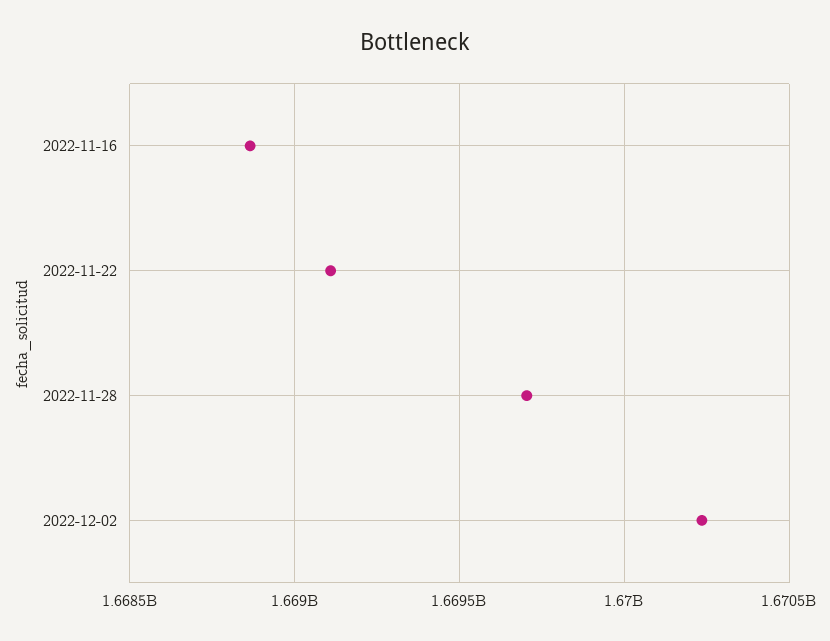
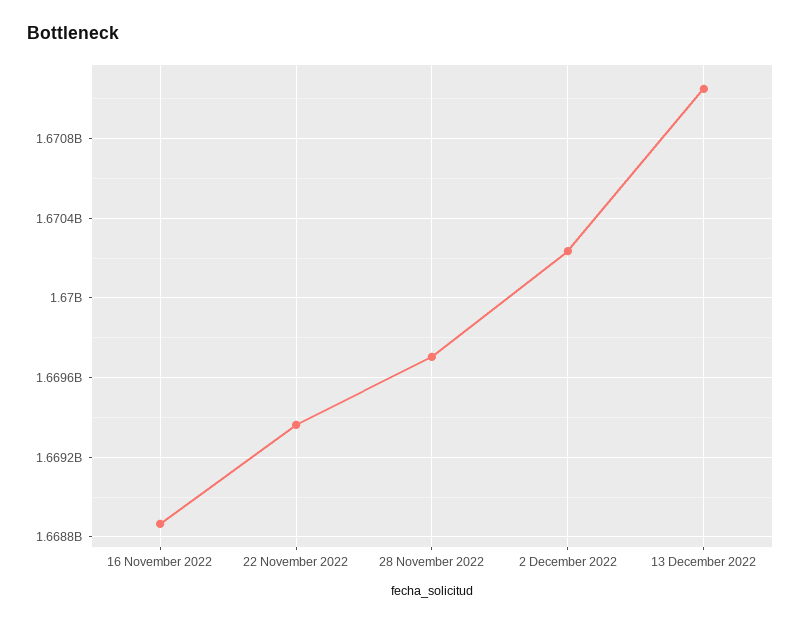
2022-11-22: 1669100000 -> 1669350000
13 December 2022: none -> 1671050000

